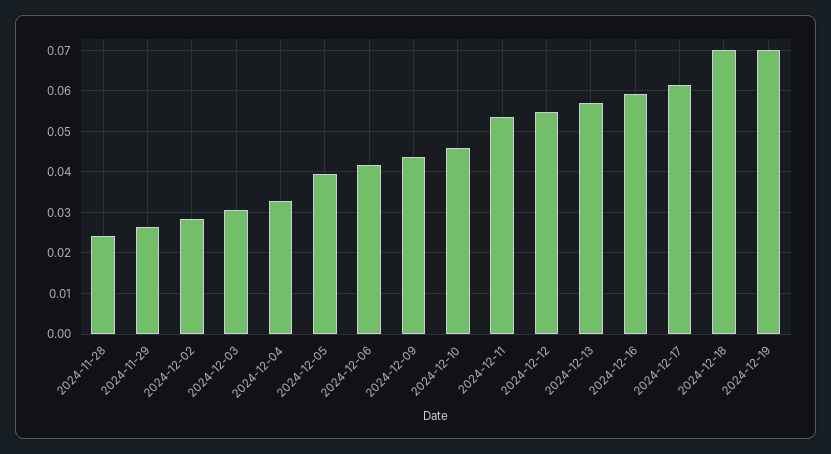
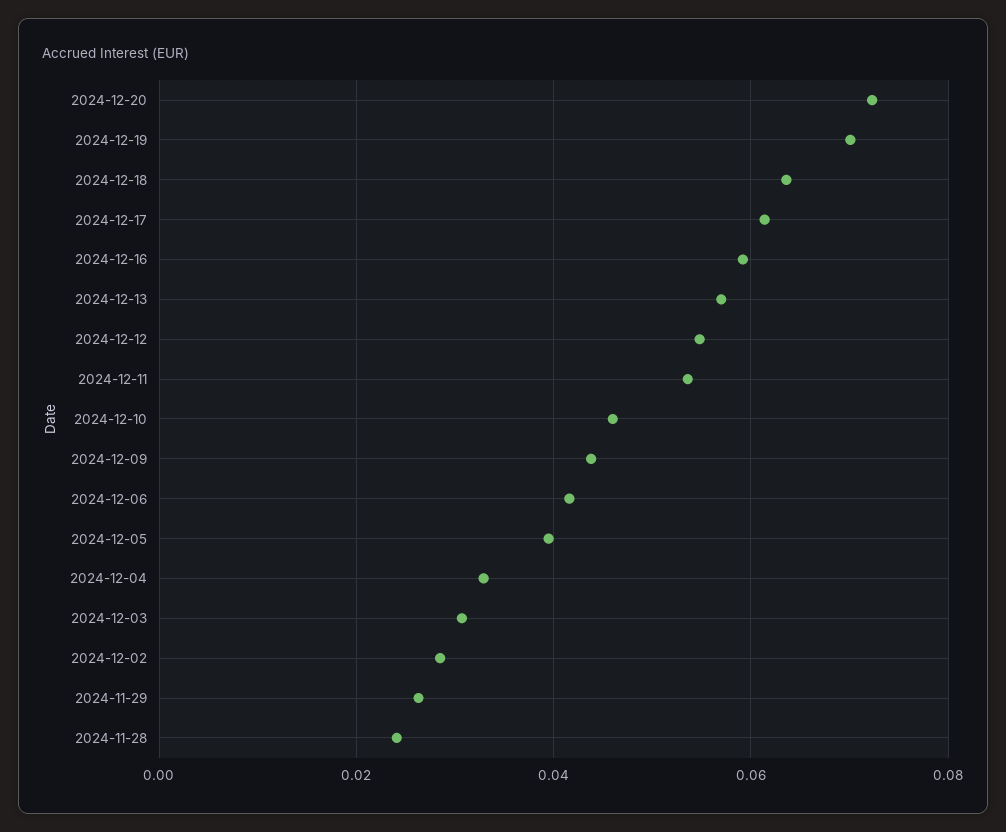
2024-12-18: 0.07 -> 0.064
2024-12-20: none -> 0.072

